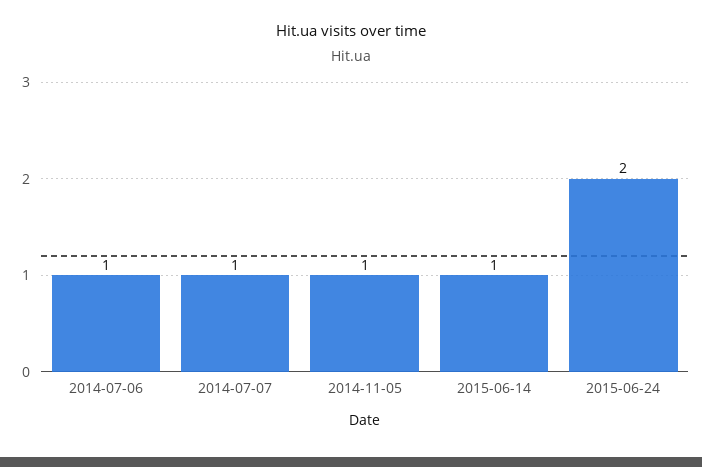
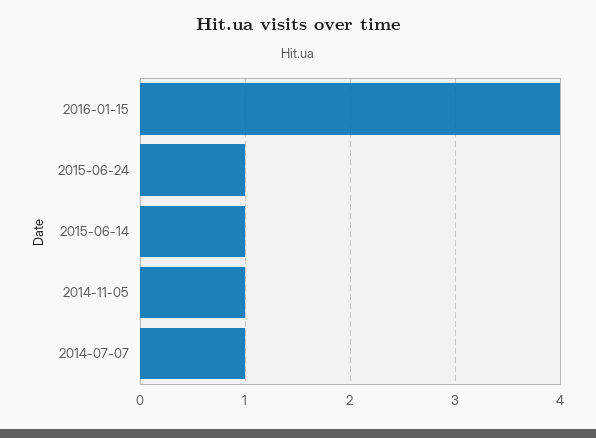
2014-07-06: 1 -> none
2015-06-24: 2 -> 1
2016-01-15: none -> 4

